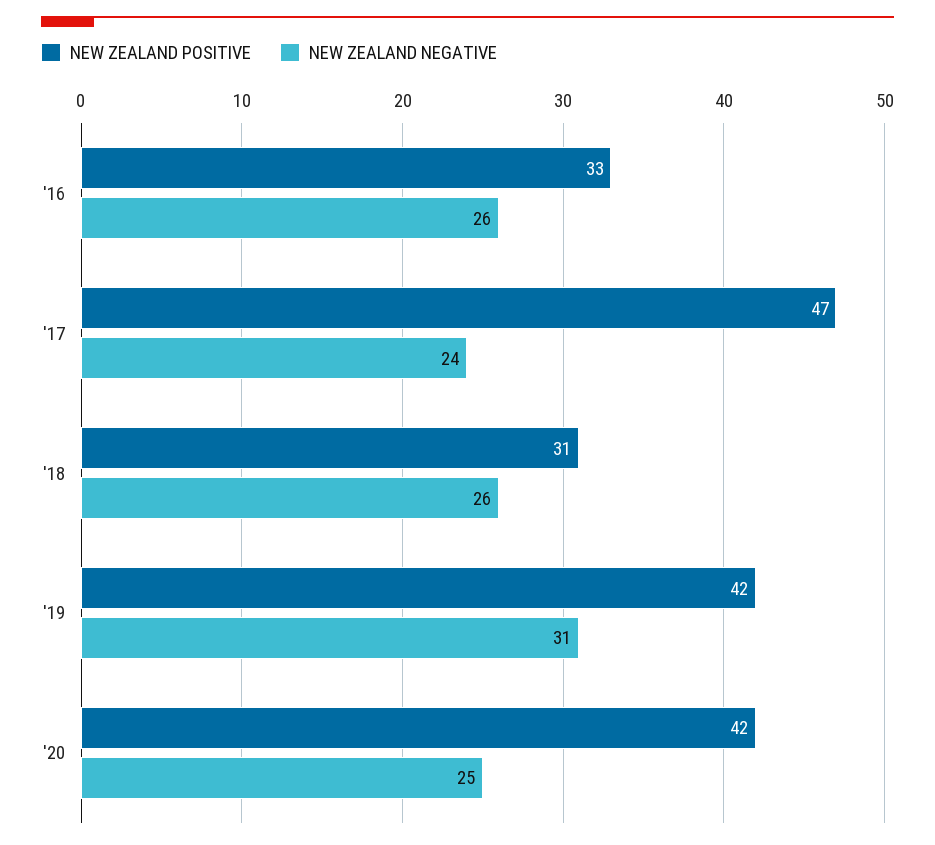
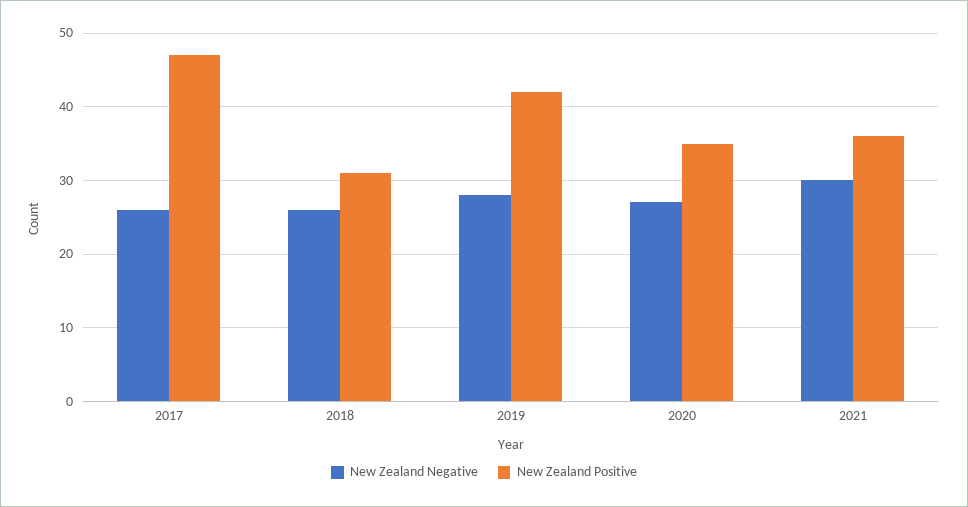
NEW ZEALAND POSITIVE, '16: 33 -> none
NEW ZEALAND NEGATIVE, '16: 26 -> none
NEW ZEALAND NEGATIVE, '17: 24 -> 26
NEW ZEALAND NEGATIVE, '19: 31 -> 28
NEW ZEALAND POSITIVE, '20: 42 -> 35
NEW ZEALAND NEGATIVE, '20: 25 -> 27
NEW ZEALAND NEGATIVE, 2021: none -> 30
NEW ZEALAND POSITIVE, 2021: none -> 36

